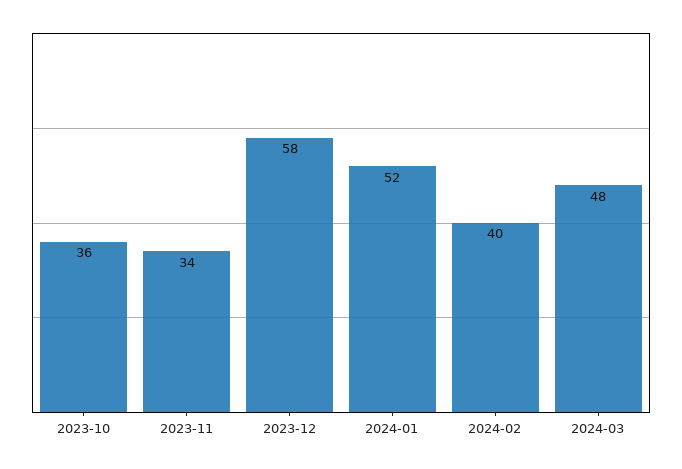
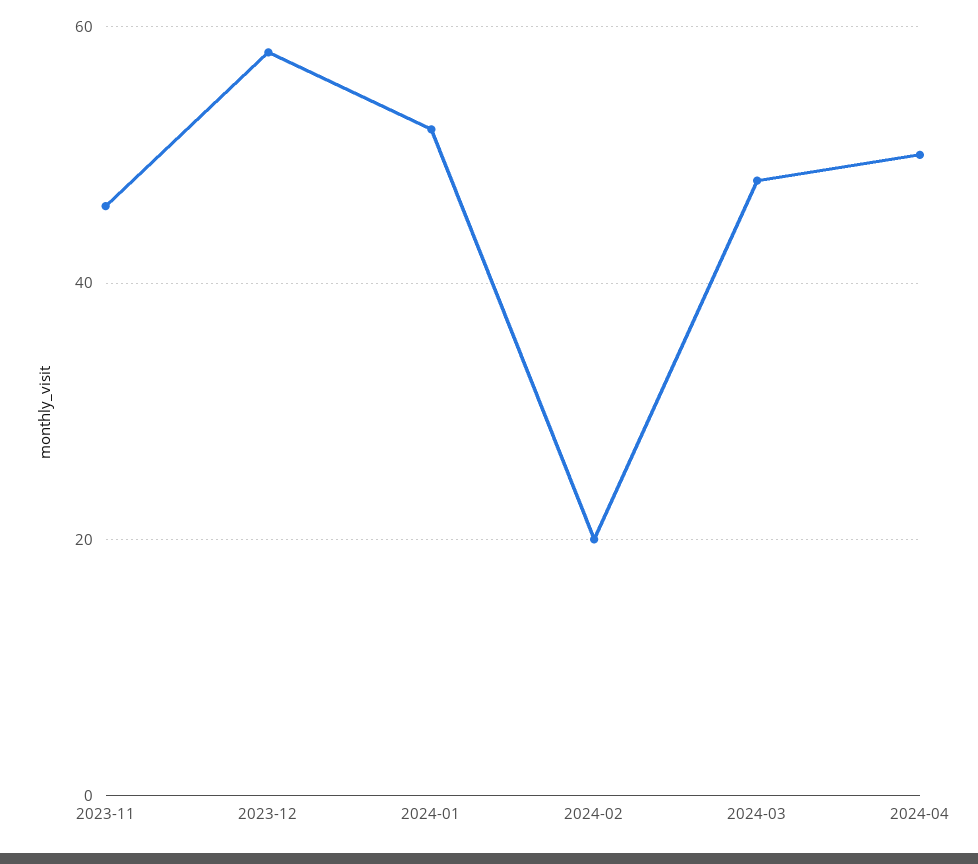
2023-10: 36 -> none
2023-11: 34 -> 45
2024-02: 40 -> 20
2024-04: none -> 50

